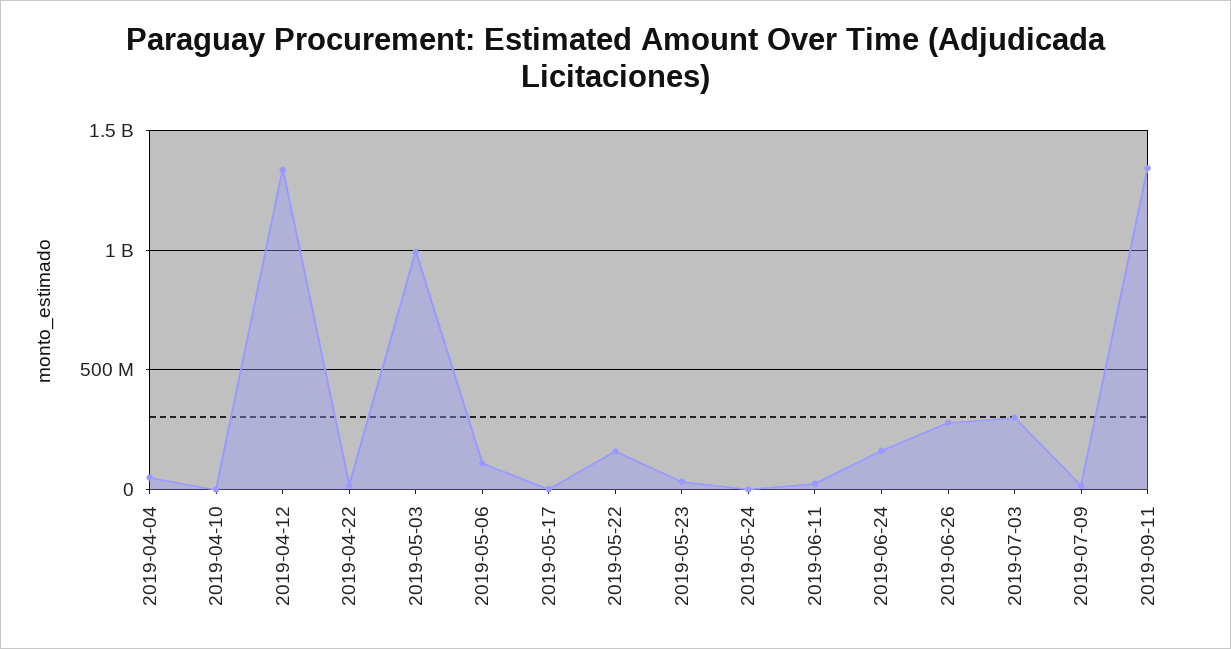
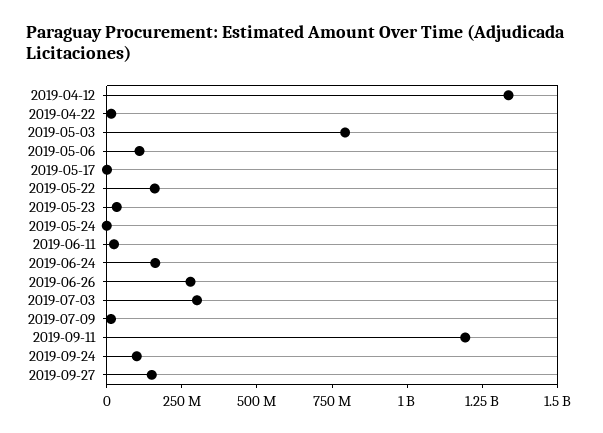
2019-04-04: 50000000 -> none
2019-04-10: 0 -> none
2019-05-03: 1000000000 -> 800000000
2019-09-11: 1350000000 -> 1200000000
2019-09-24: none -> 100000000
2019-09-27: none -> 150000000

